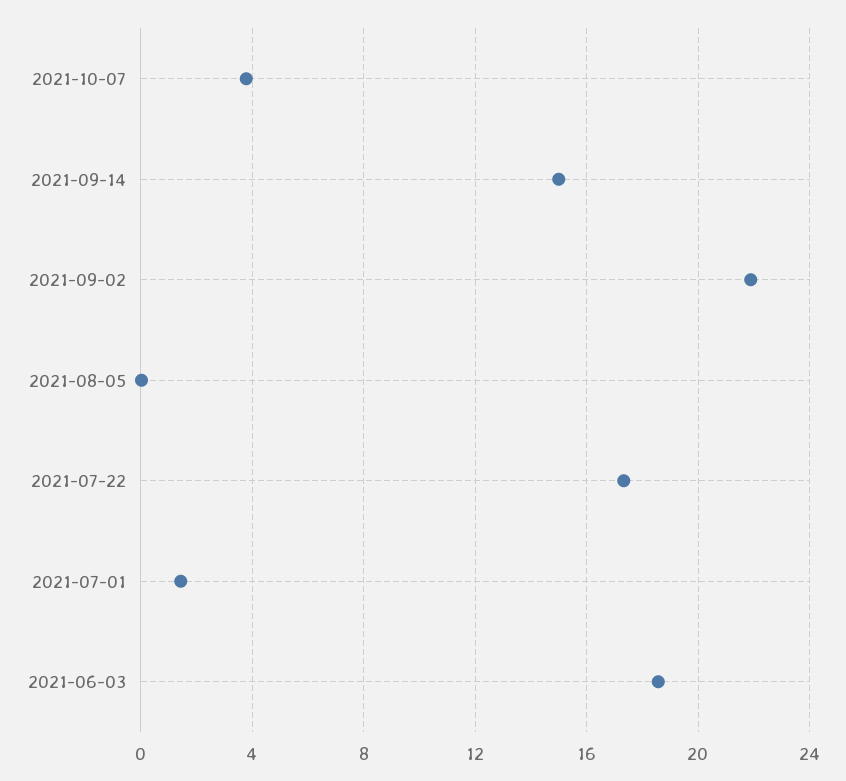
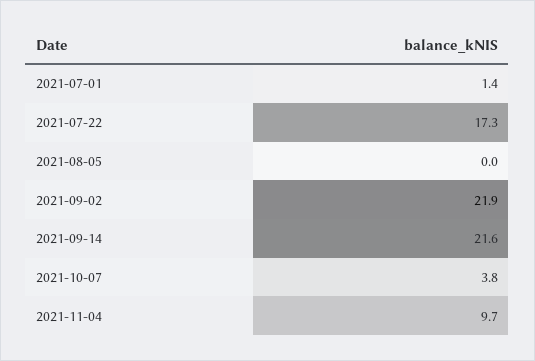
2021-09-14: 15 -> 21.6
2021-06-03: 18.5 -> none
2021-11-04: none -> 9.7

